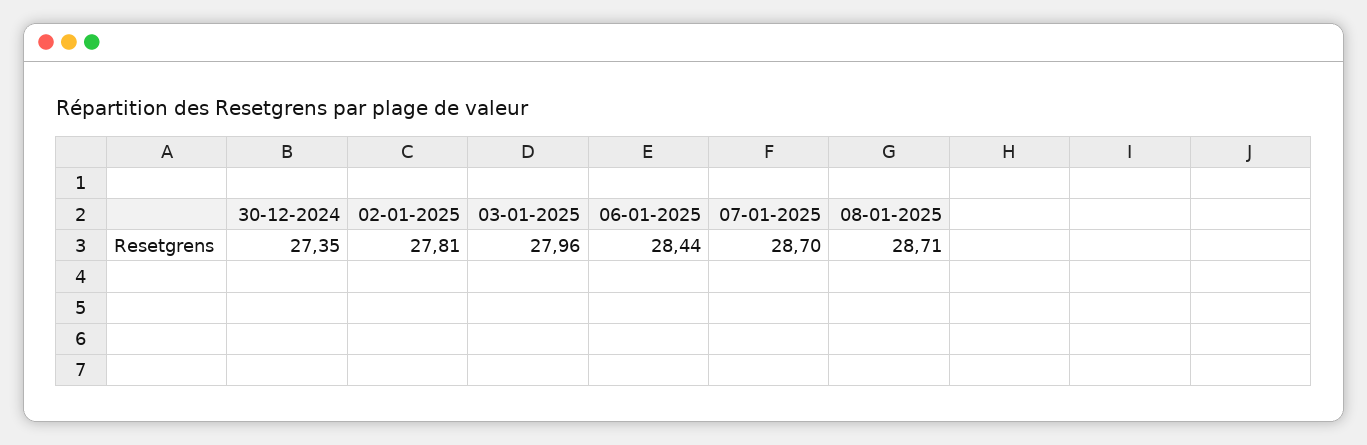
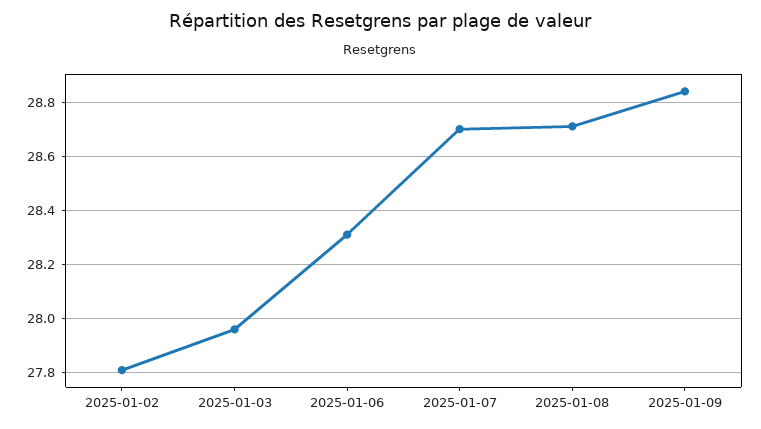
30-12-2024: 27.35 -> none
06-01-2025: 28.44 -> 28.3
2025-01-09: none -> 28.85

